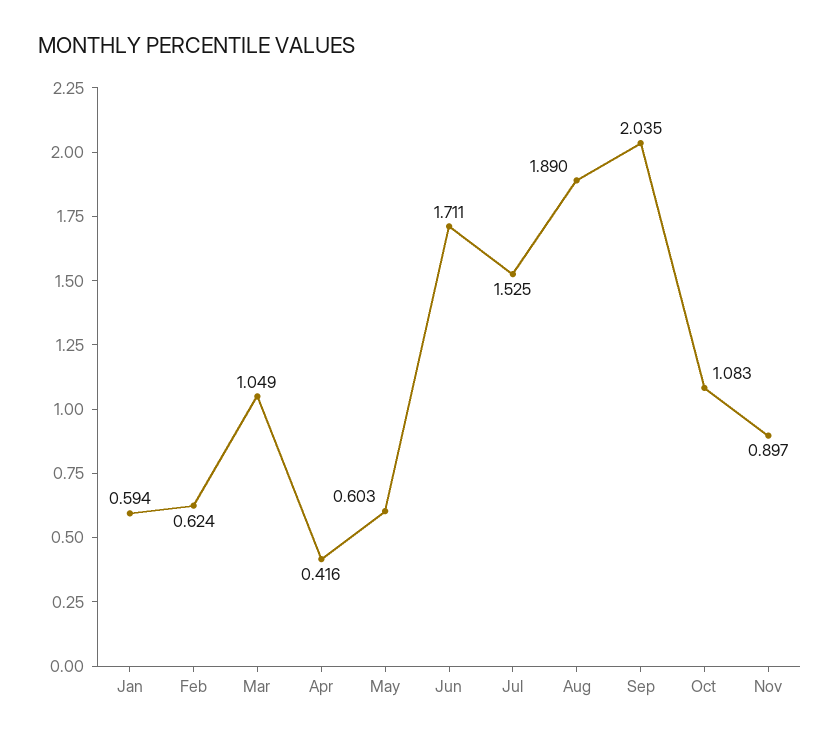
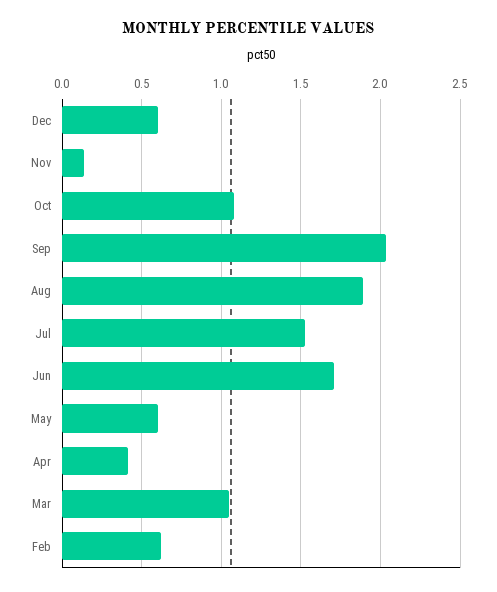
Jan: 0.594 -> none
Nov: 0.897 -> 0.15
Dec: none -> 0.6

